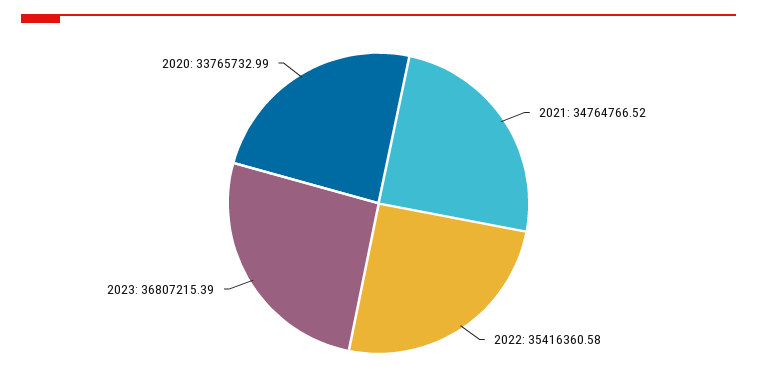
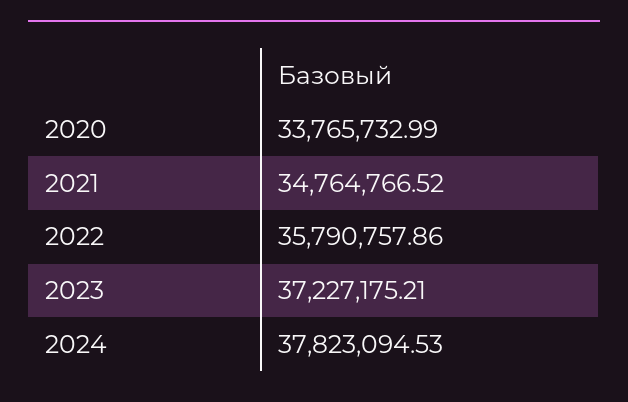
2022: 35416360.58 -> 35790757.86
2023: 36807215.39 -> 37227175.21
2024: none -> 37823094.53

